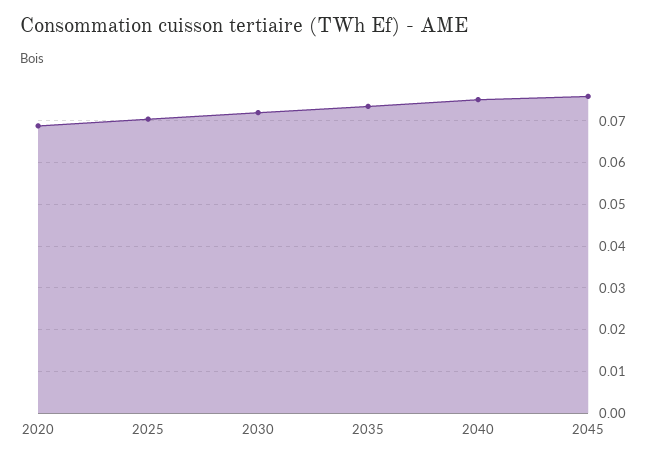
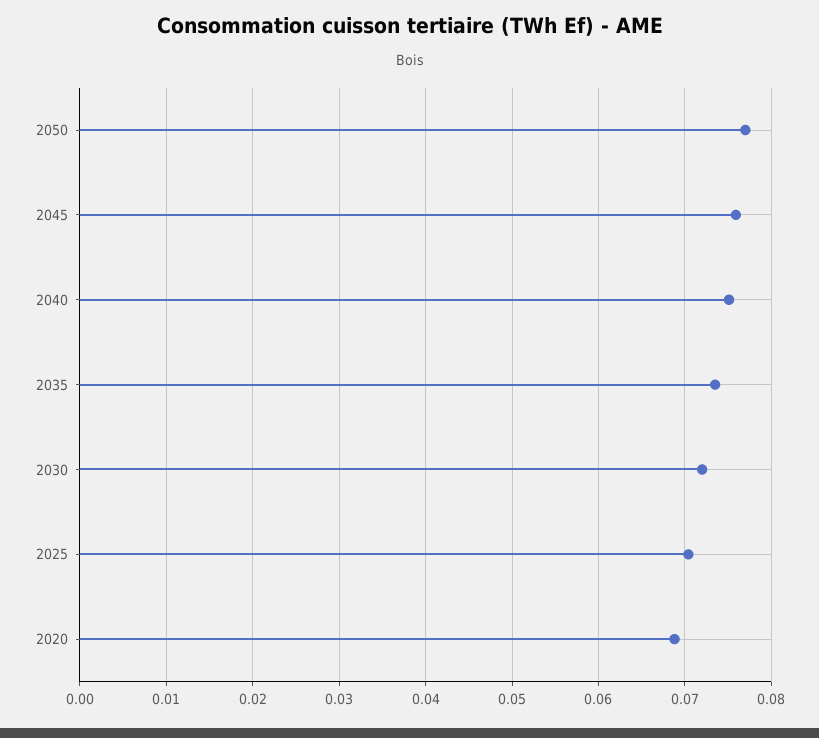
2050: none -> 0.077

